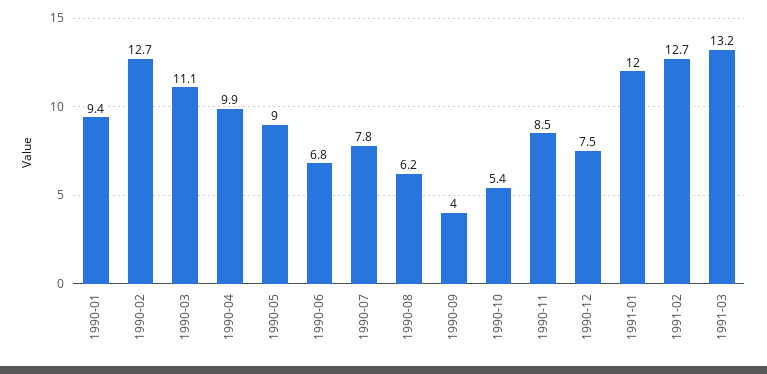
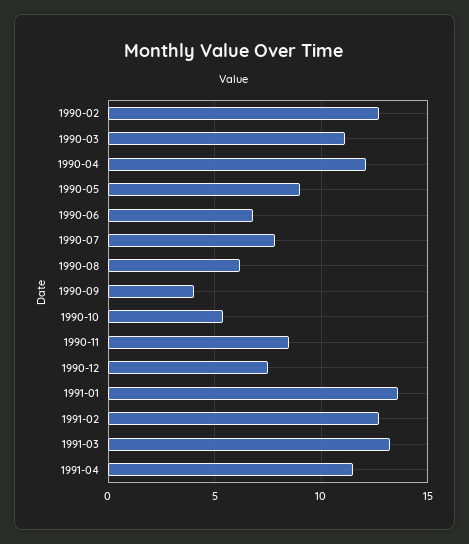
1990-01: 9.4 -> none
1990-04: 9.9 -> 12
1991-01: 12 -> 13.5
1991-04: none -> 11.5

